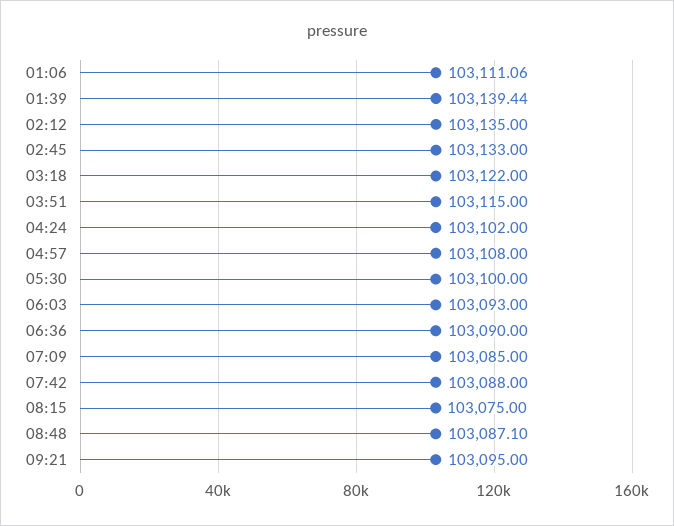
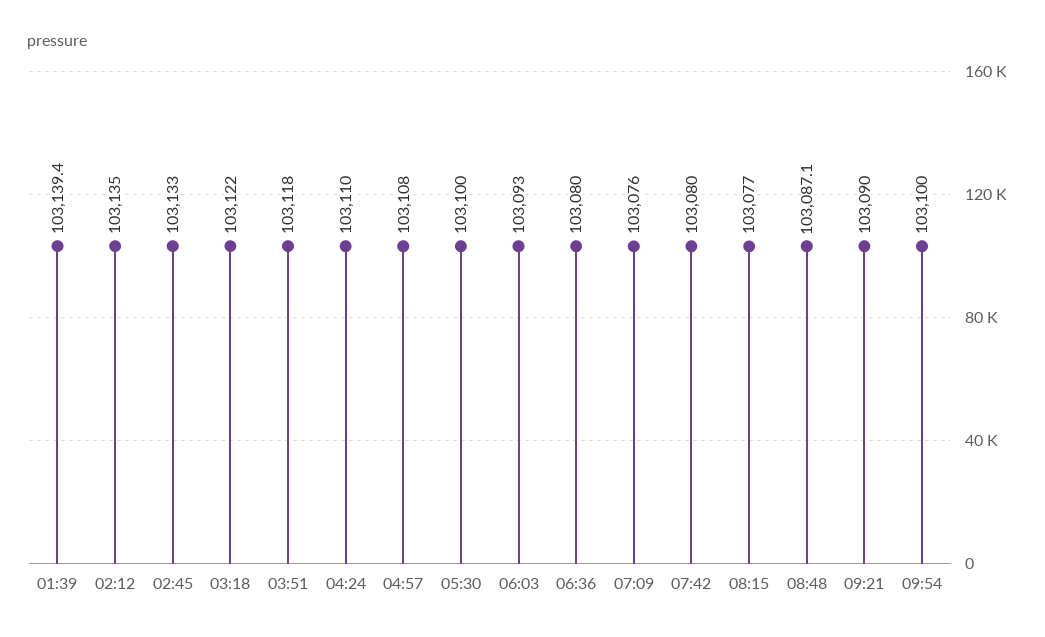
01:06: 103111.06 -> none
03:51: 103115 -> 103118
04:24: 103102 -> 103110
06:36: 103090 -> 103080
07:09: 103085 -> 103076
07:42: 103088 -> 103080
08:15: 103075 -> 103077
09:21: 103095 -> 103090
09:54: none -> 103100

